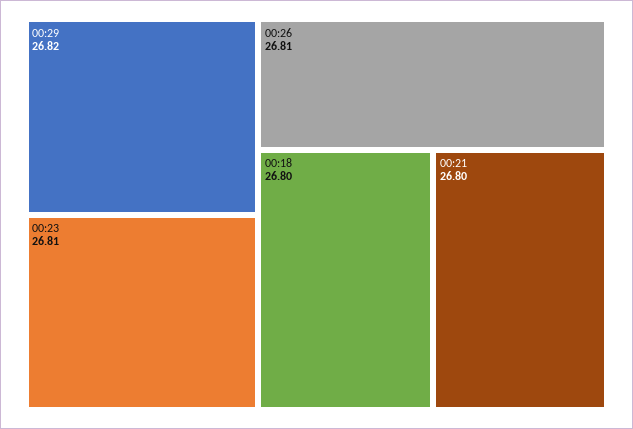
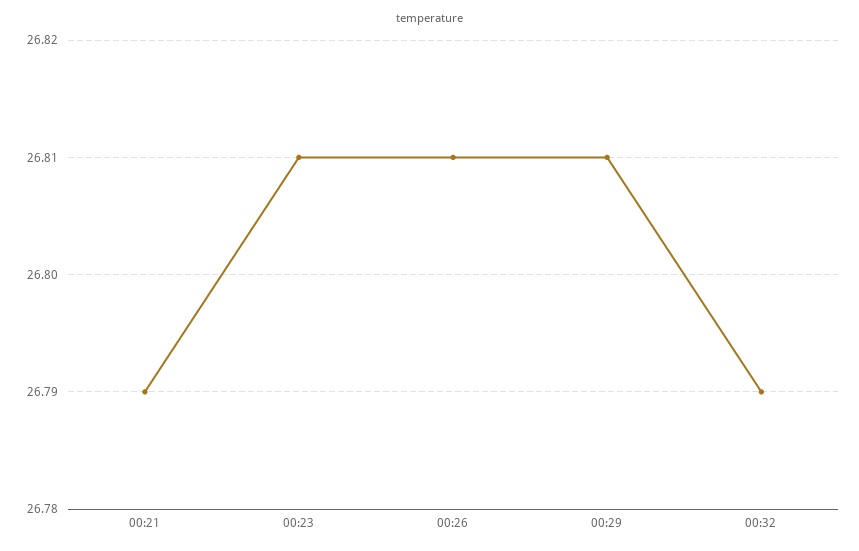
00:29: 26.82 -> 26.81
00:18: 26.8 -> none
00:21: 26.8 -> 26.79
00:32: none -> 26.79

